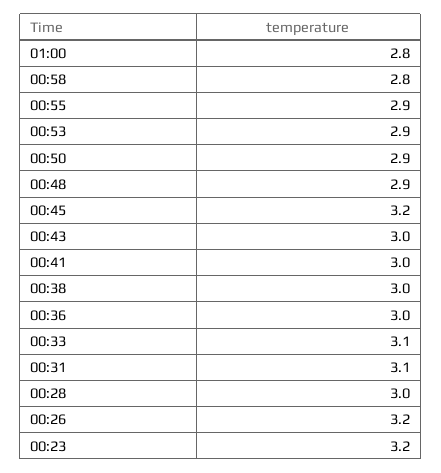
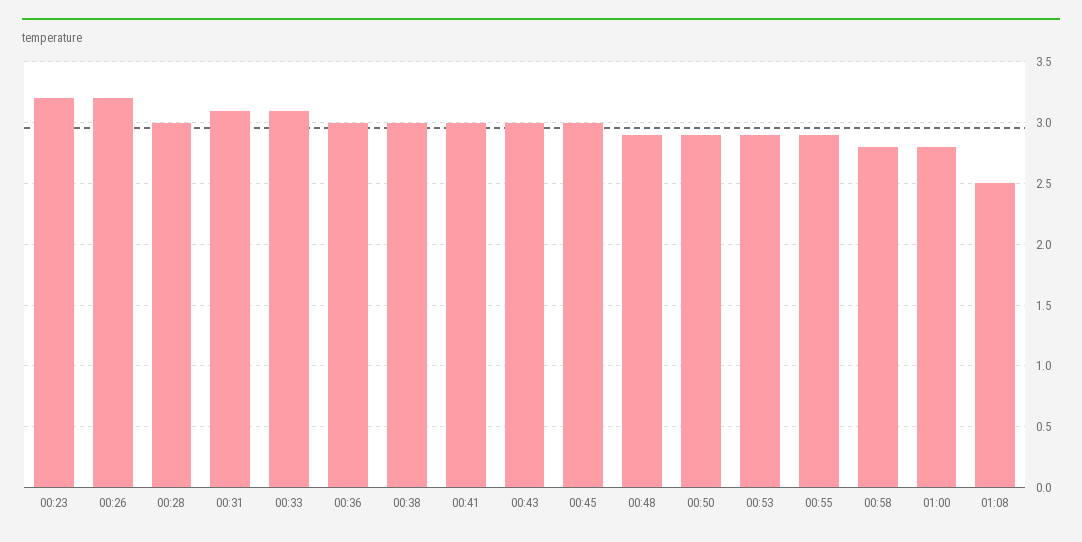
00:45: 3.2 -> 3
01:08: none -> 2.5

